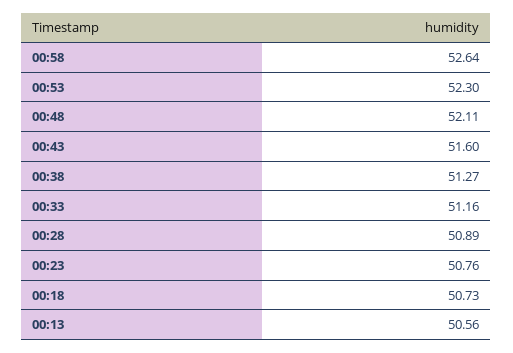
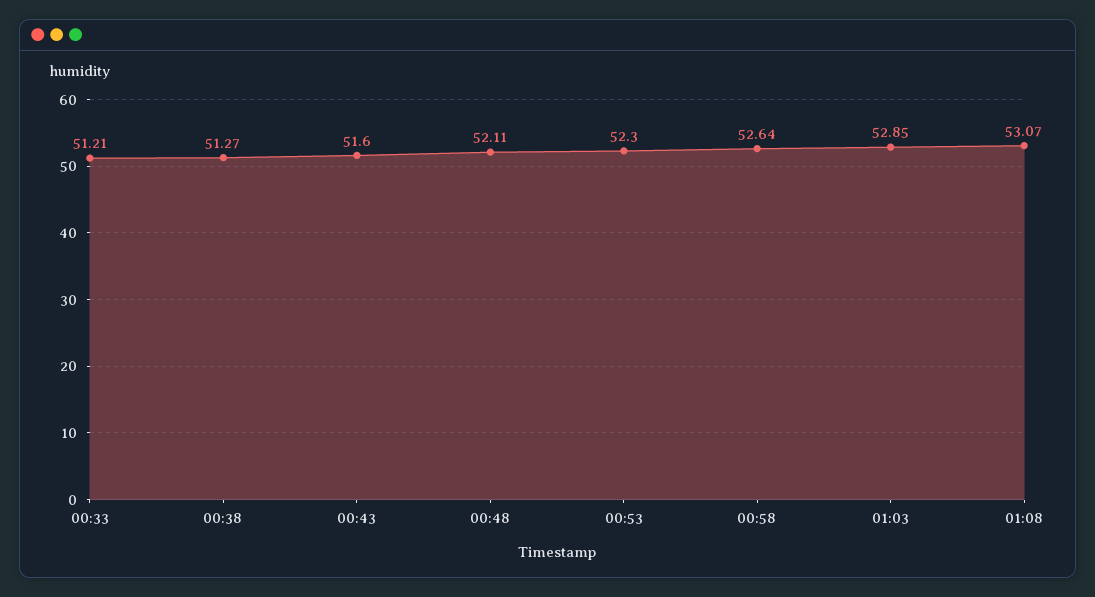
00:33: 51.16 -> 51.21
00:28: 50.89 -> none
00:23: 50.76 -> none
00:18: 50.73 -> none
00:13: 50.56 -> none
01:03: none -> 52.85
01:08: none -> 53.07

